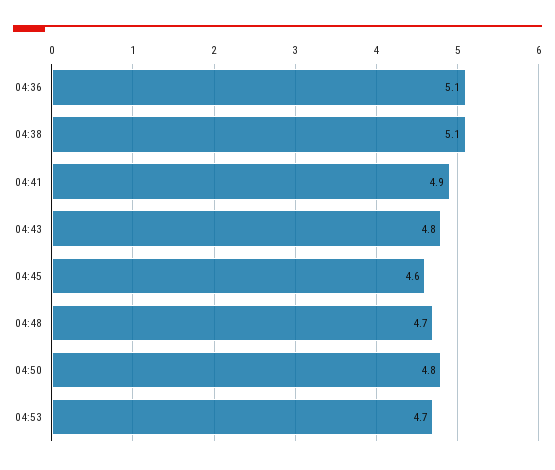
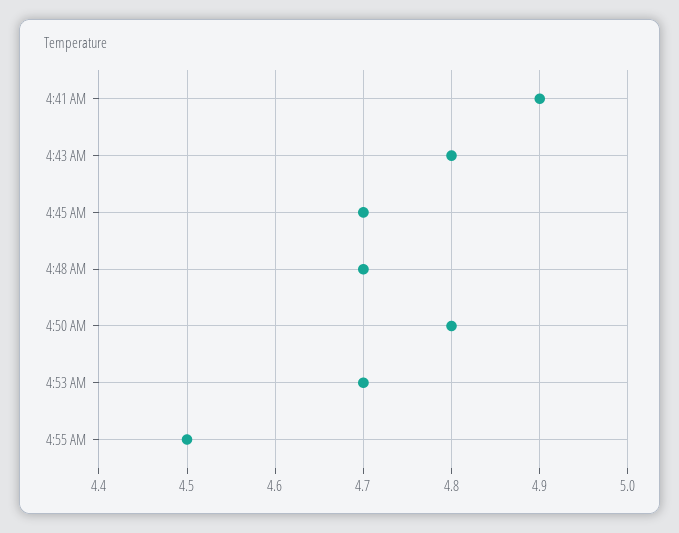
04:36: 5.1 -> none
04:38: 5.1 -> none
04:45: 4.6 -> 4.7
4:55 AM: none -> 4.5

